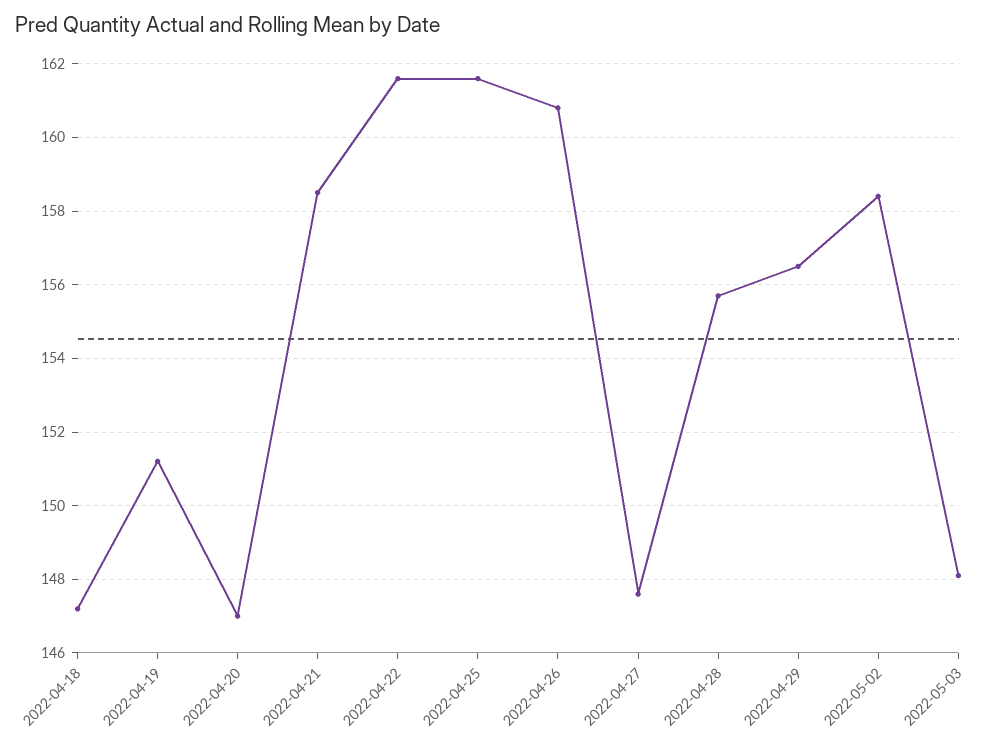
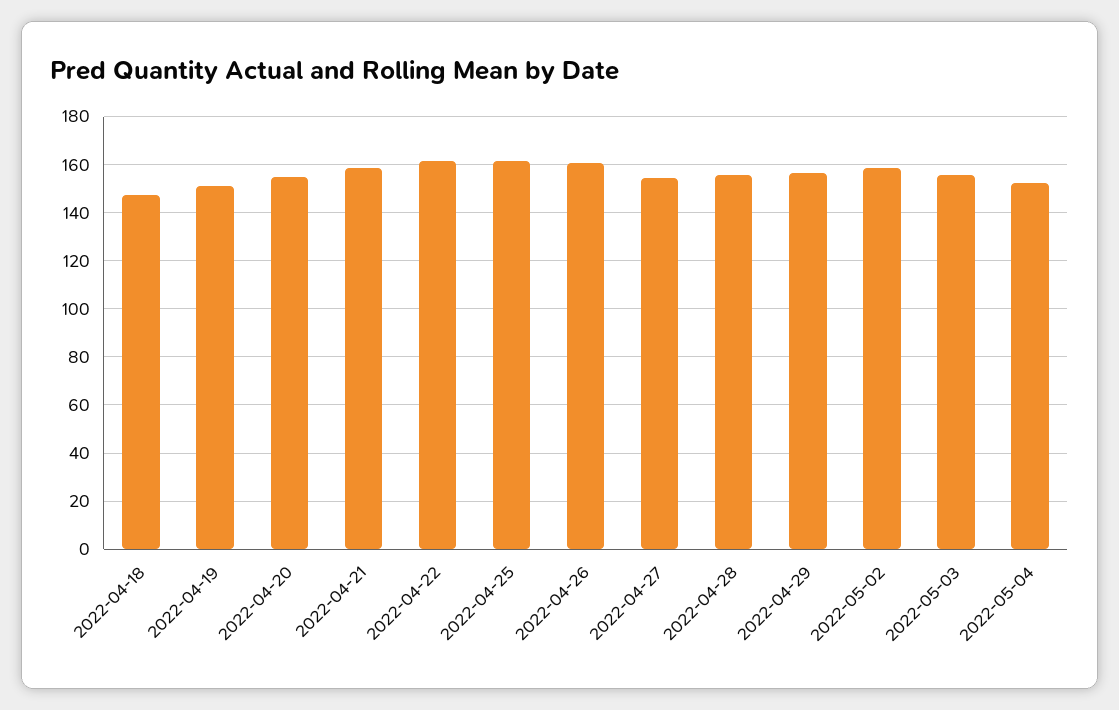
2022-04-20: 147 -> 155
2022-04-27: 147.5 -> 155
2022-05-03: 148 -> 155
2022-05-04: none -> 152.5

